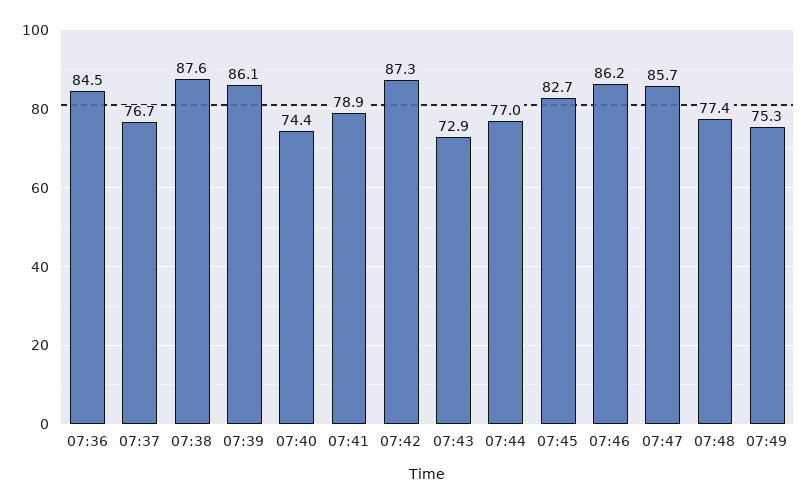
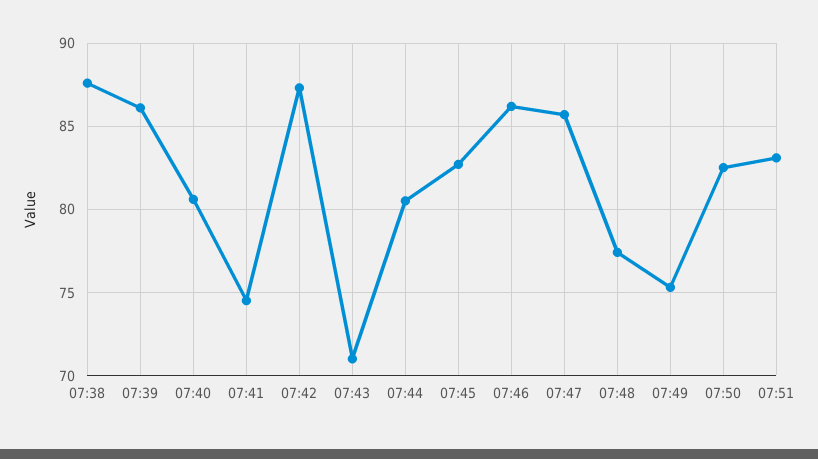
07:36: 84.5 -> none
07:37: 76.7 -> none
07:40: 74.4 -> 80.5
07:41: 78.9 -> 74.5
07:43: 72.9 -> 71
07:44: 77 -> 80.5
07:50: none -> 82.5
07:51: none -> 83

